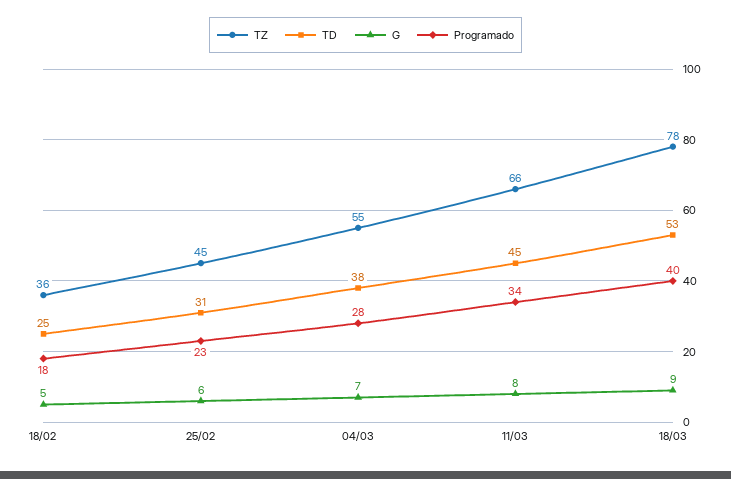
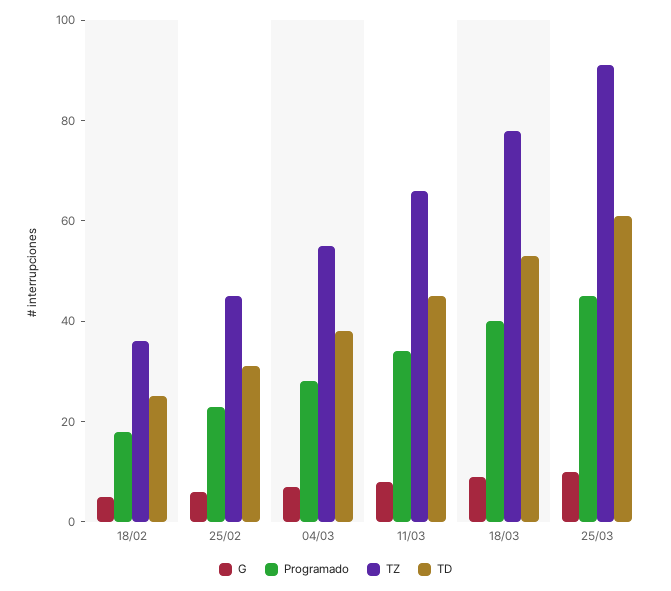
G, 25/03: none -> 10
Programado, 25/03: none -> 45
TZ, 25/03: none -> 90
TD, 25/03: none -> 60

